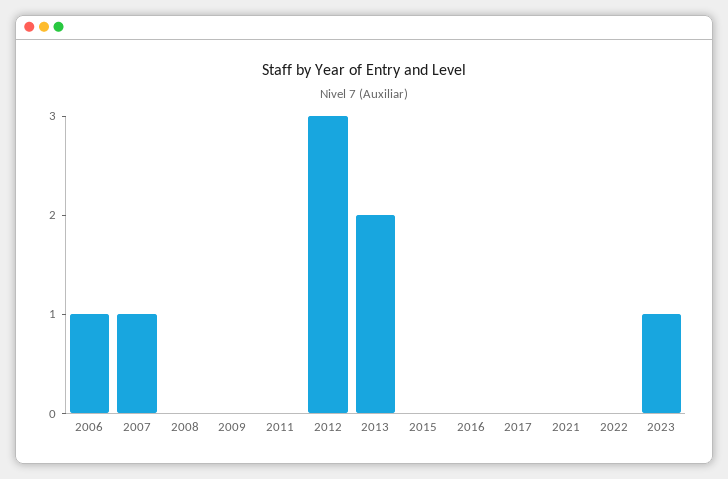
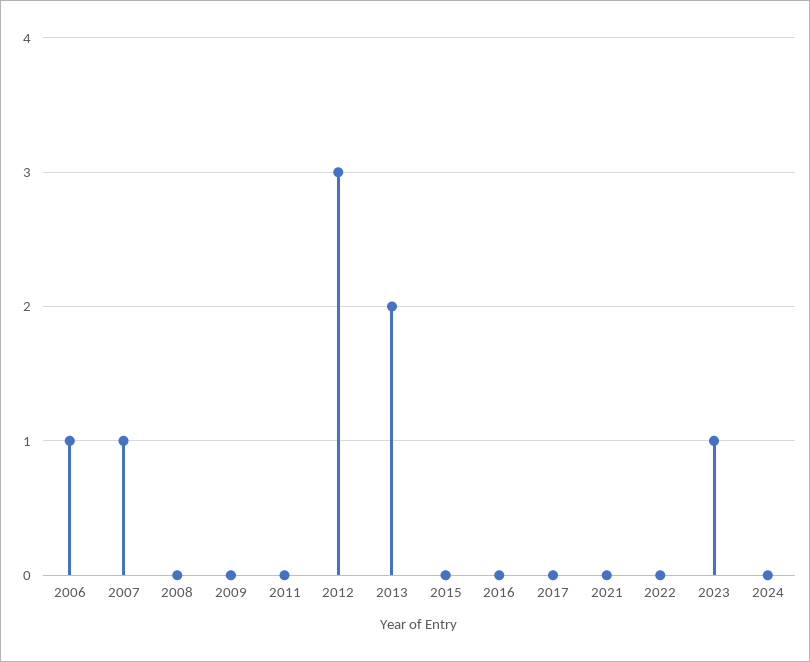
2024: none -> 0

